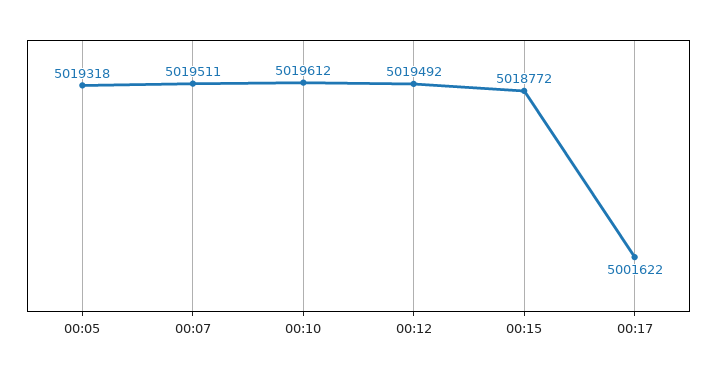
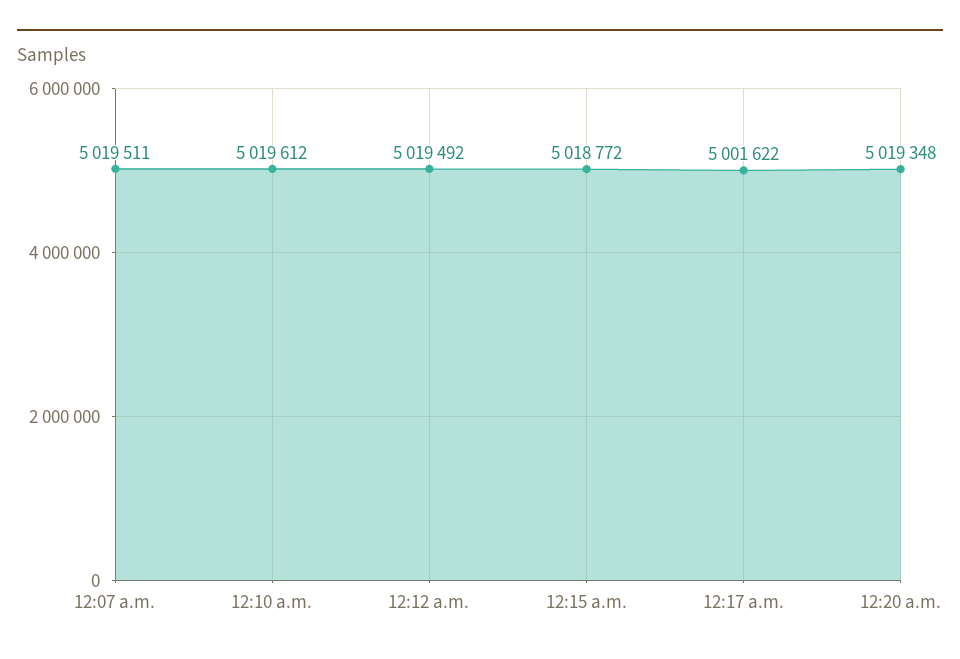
00:05: 5019318 -> none
12:20 a.m.: none -> 5019348

